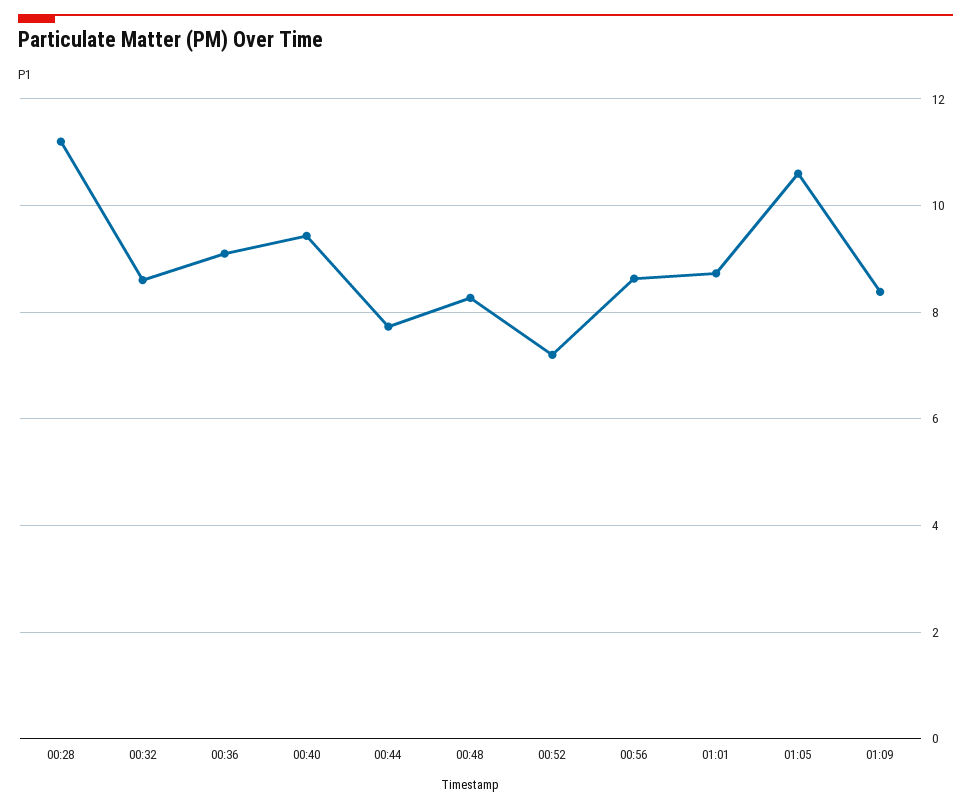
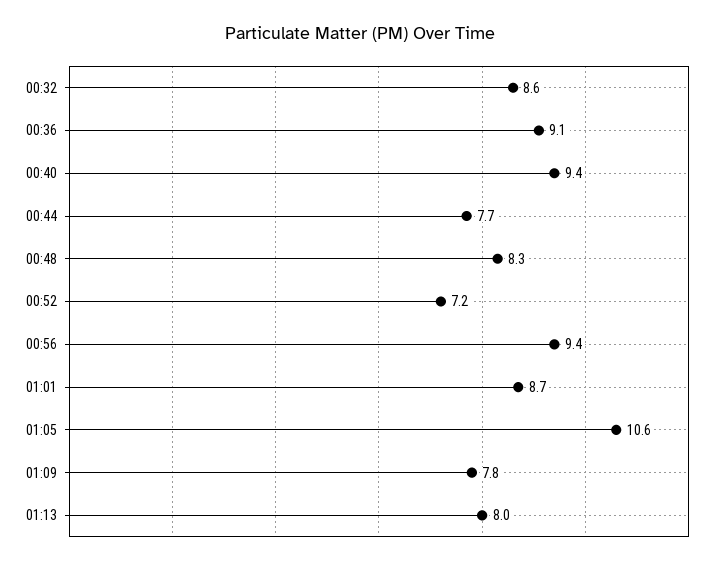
00:28: 11.2 -> none
00:56: 8.6 -> 9.4
01:09: 8.4 -> 7.8
01:13: none -> 8

